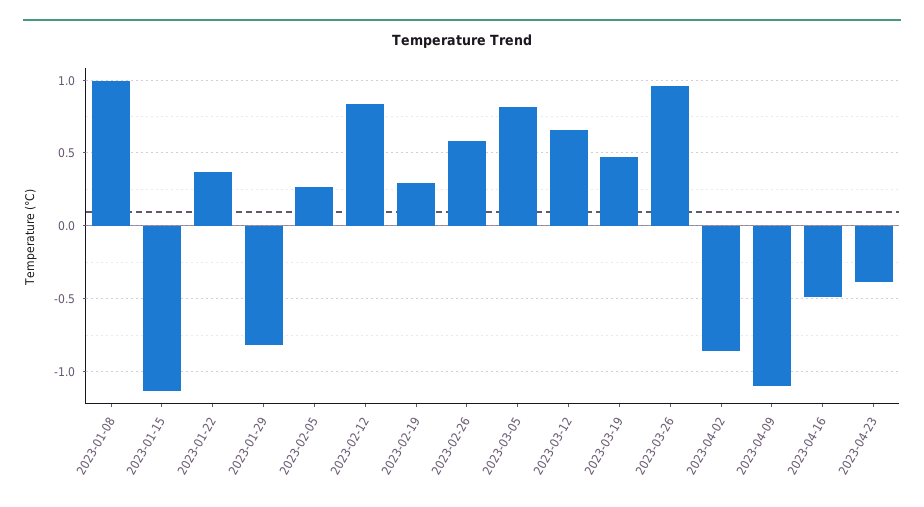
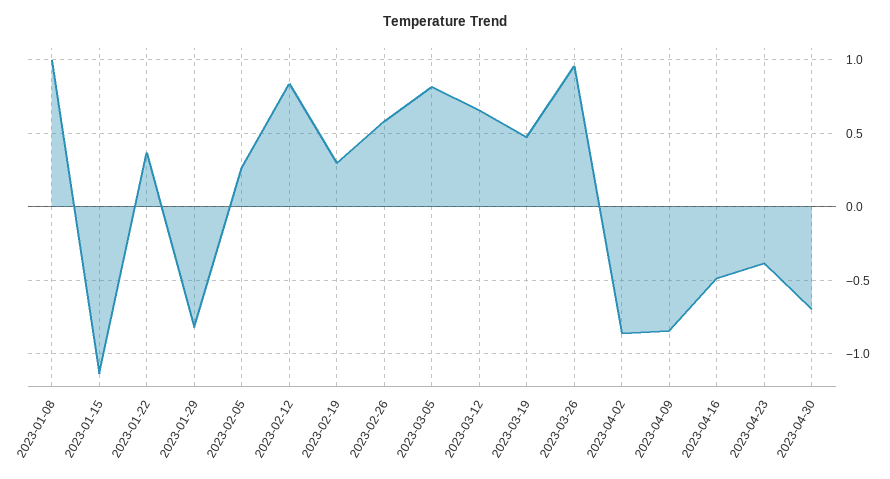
2023-04-09: -1.1 -> -0.85
2023-04-30: none -> -0.7

